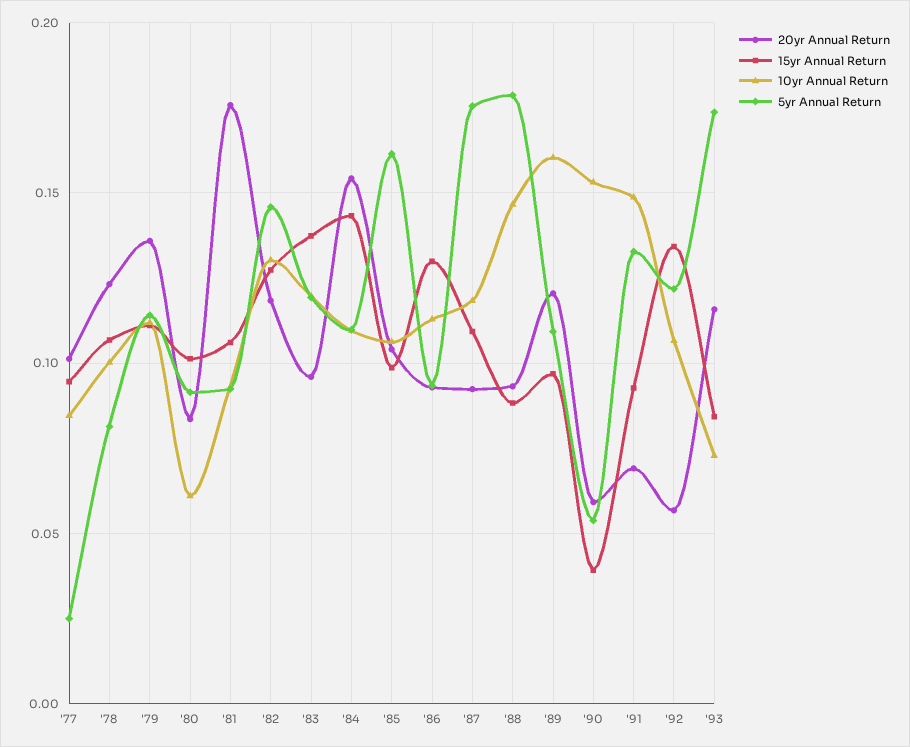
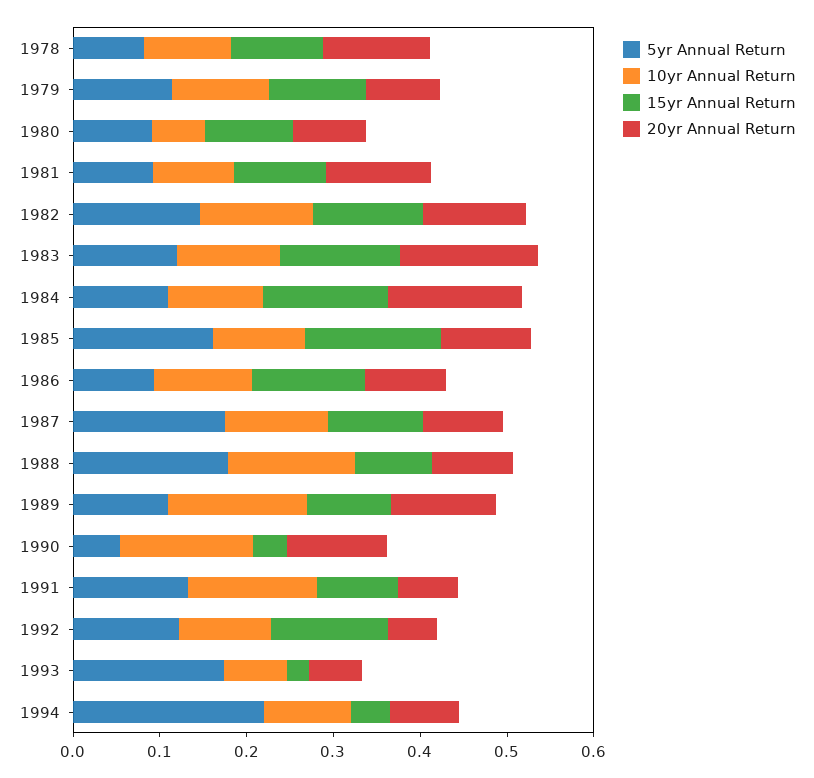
20yr Annual Return, '77: 0.1 -> none
15yr Annual Return, '77: 0.095 -> none
10yr Annual Return, '77: 0.085 -> none
5yr Annual Return, '77: 0.025 -> none
20yr Annual Return, '79: 0.135 -> 0.08
20yr Annual Return, '81: 0.175 -> 0.12
20yr Annual Return, '83: 0.095 -> 0.16
15yr Annual Return, '85: 0.1 -> 0.16
20yr Annual Return, '90: 0.06 -> 0.12
20yr Annual Return, '93: 0.115 -> 0.06
15yr Annual Return, '93: 0.085 -> 0.02
5yr Annual Return, 1994: none -> 0.22
10yr Annual Return, 1994: none -> 0.1
15yr Annual Return, 1994: none -> 0.04
20yr Annual Return, 1994: none -> 0.08

